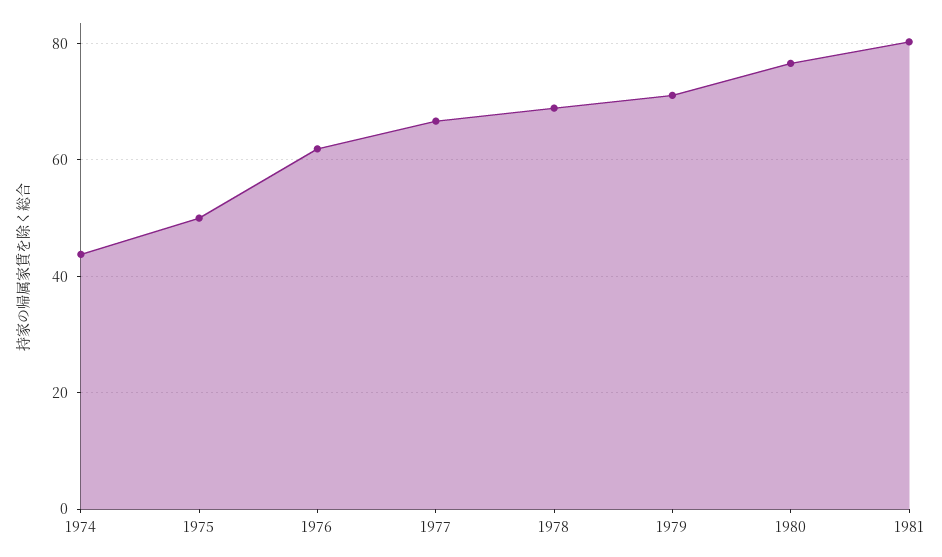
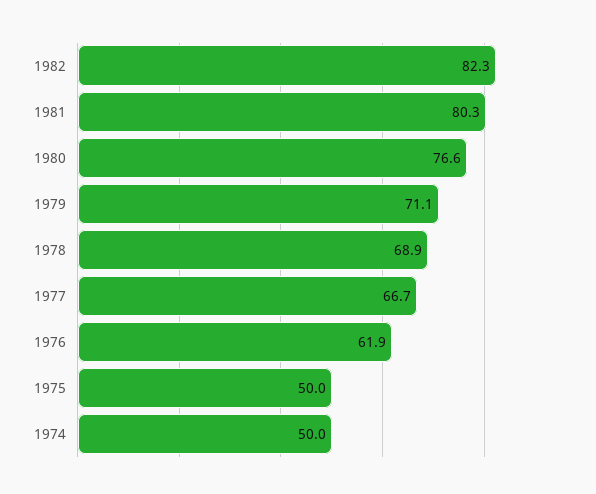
1974: 44 -> 50
1982: none -> 82.3

